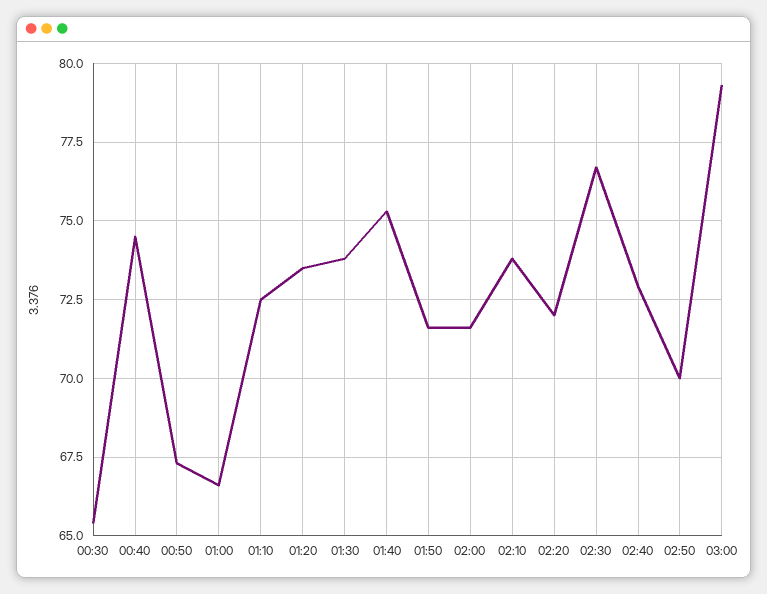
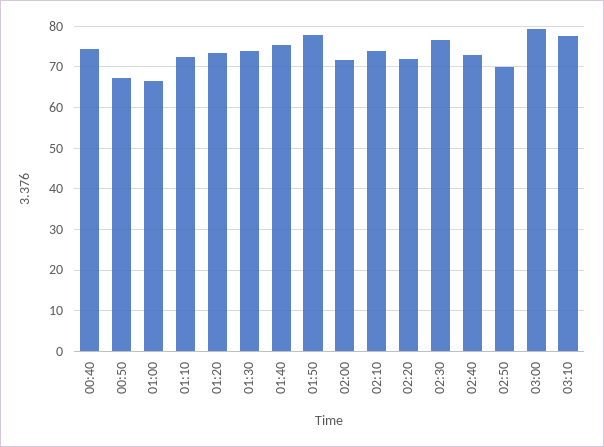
00:30: 65.5 -> none
01:50: 71.5 -> 78
03:10: none -> 78

